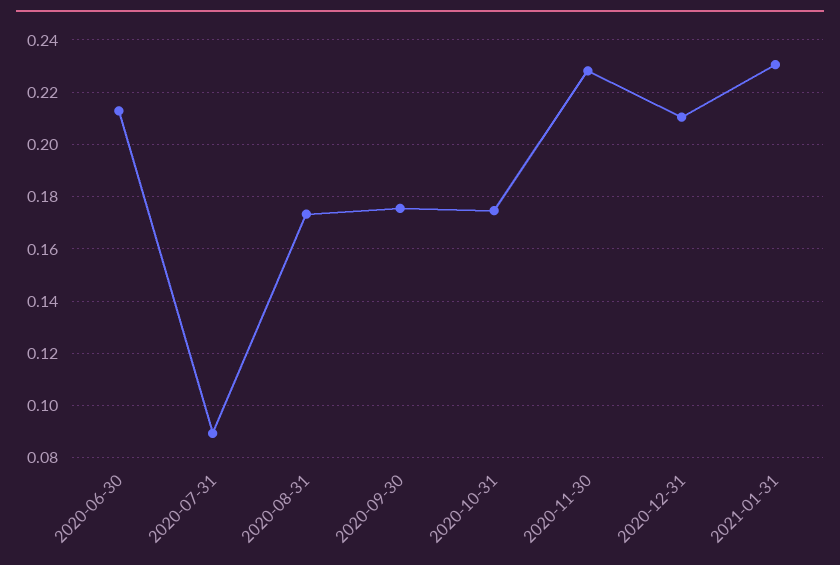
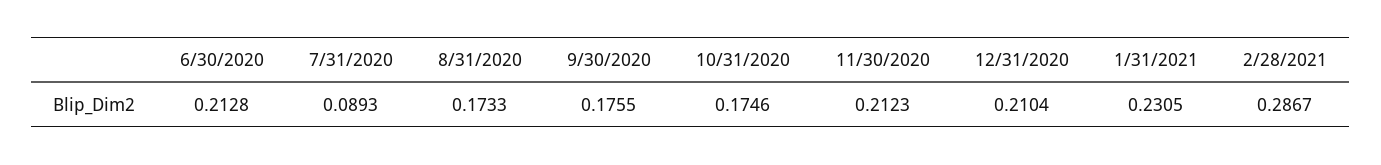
2020-11-30: 0.2275 -> 0.2123
2/28/2021: none -> 0.2867

